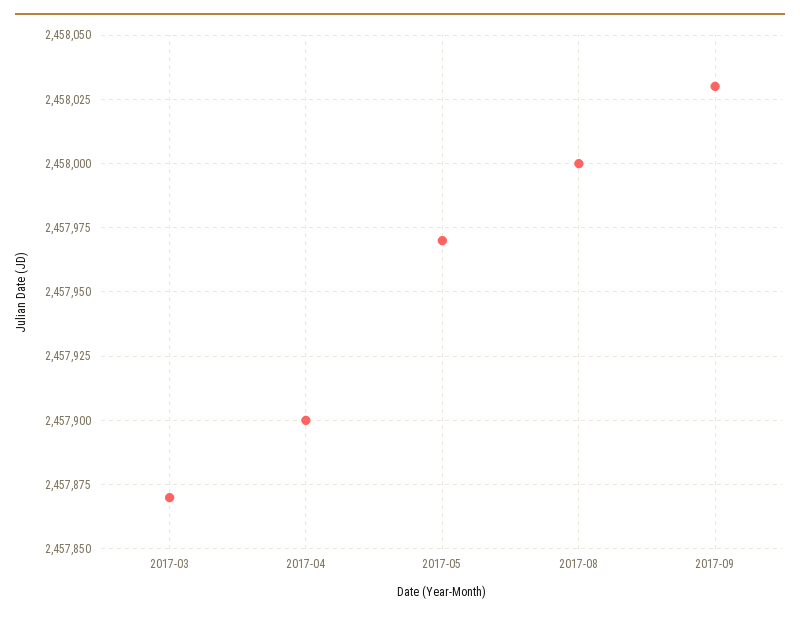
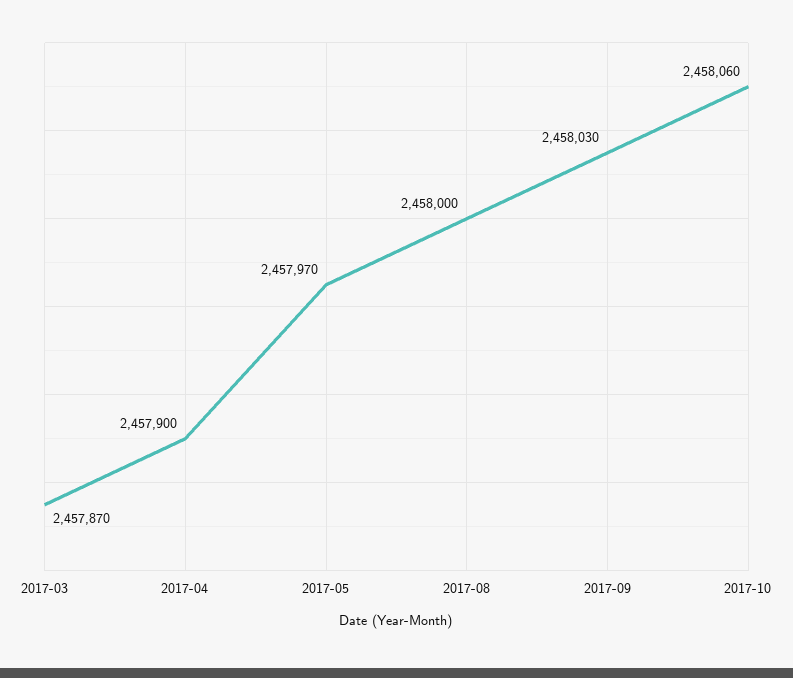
2017-10: none -> 2458060

